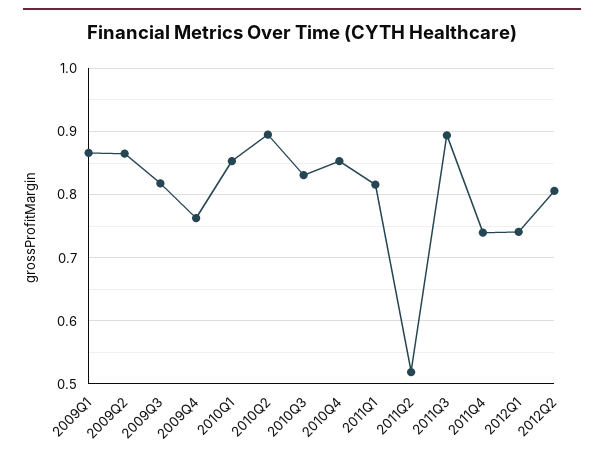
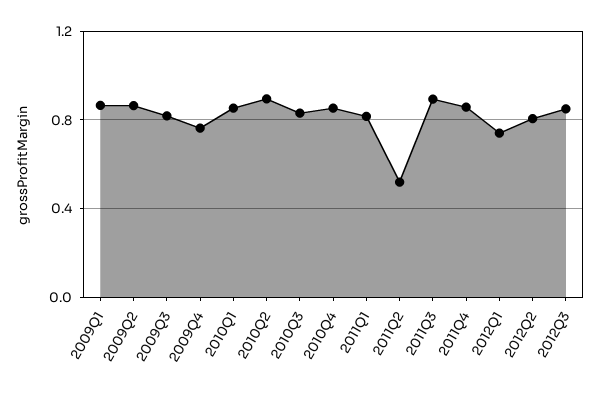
2011Q4: 0.74 -> 0.85
2012Q3: none -> 0.85

